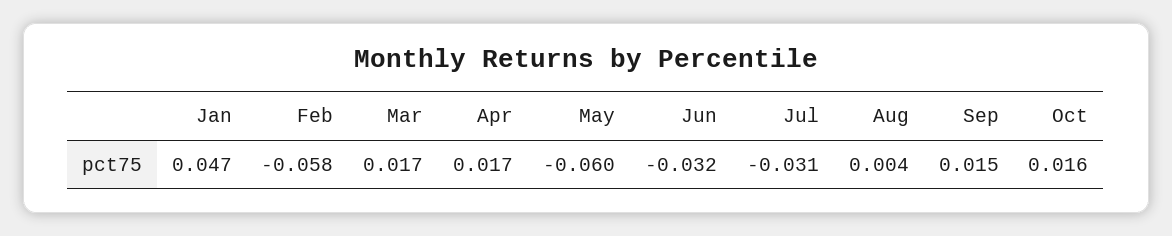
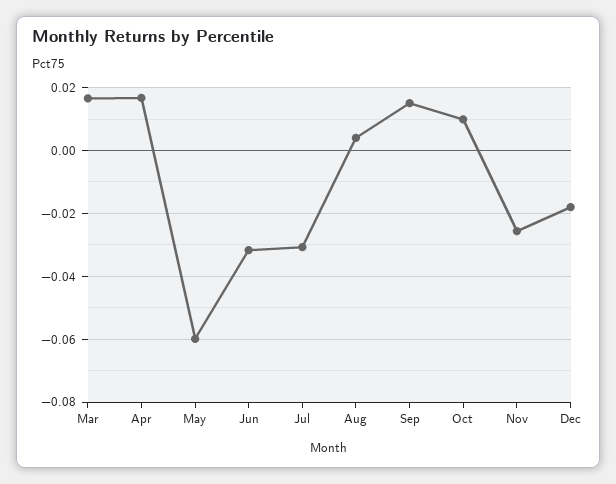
Jan: 0.047 -> none
Feb: -0.058 -> none
Oct: 0.016 -> 0.01
Nov: none -> -0.026
Dec: none -> -0.018

